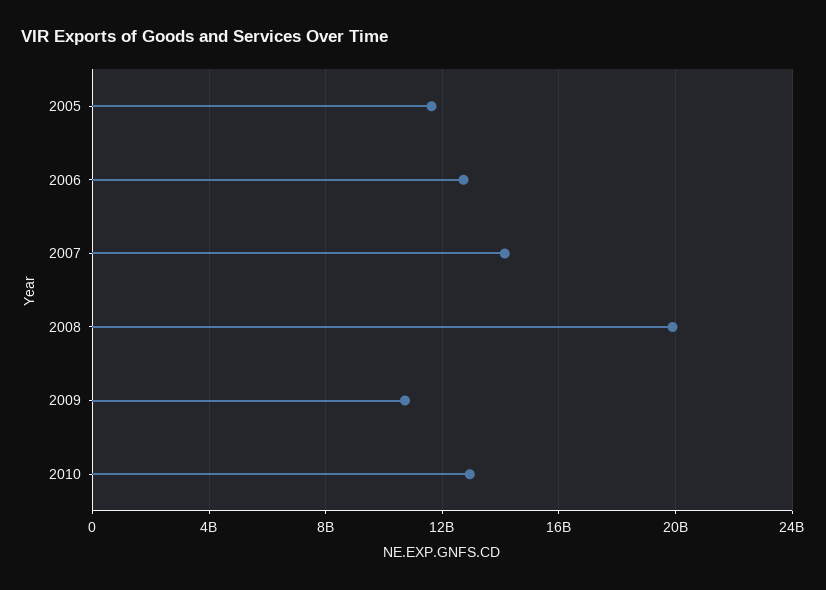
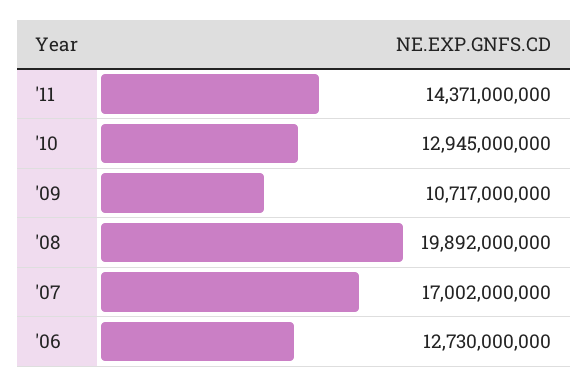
2005: 11500000000 -> none
2007: 14000000000 -> 17002000000
'11: none -> 14371000000

